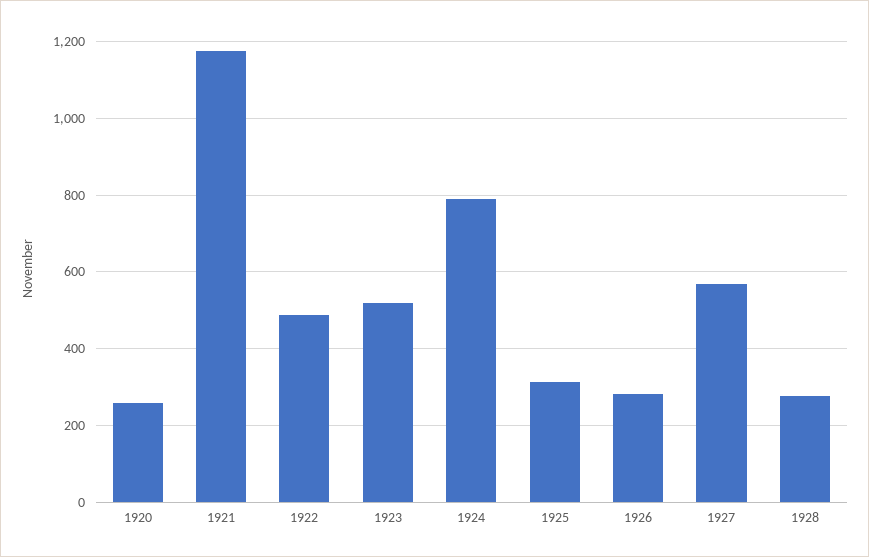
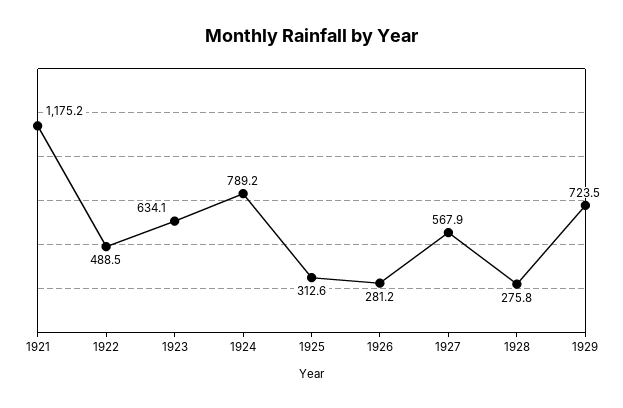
1920: 260 -> none
1923: 520 -> 634.1
1929: none -> 723.5

